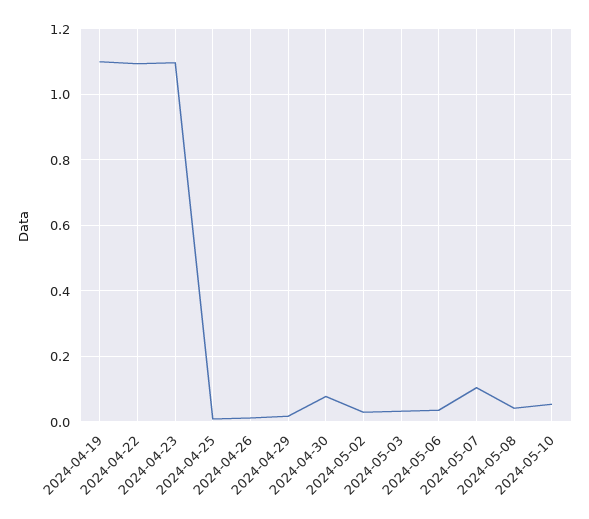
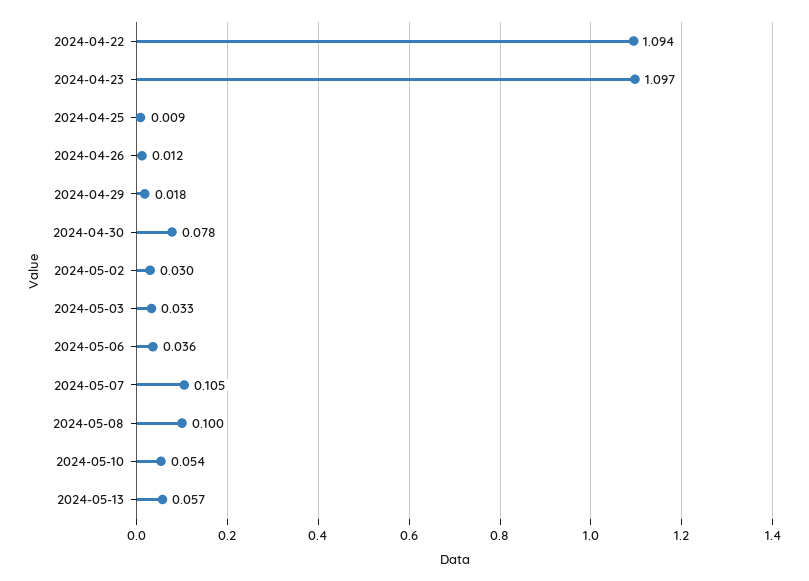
2024-04-19: 1.1 -> none
2024-05-08: 0.04 -> 0.1
2024-05-13: none -> 0.057

